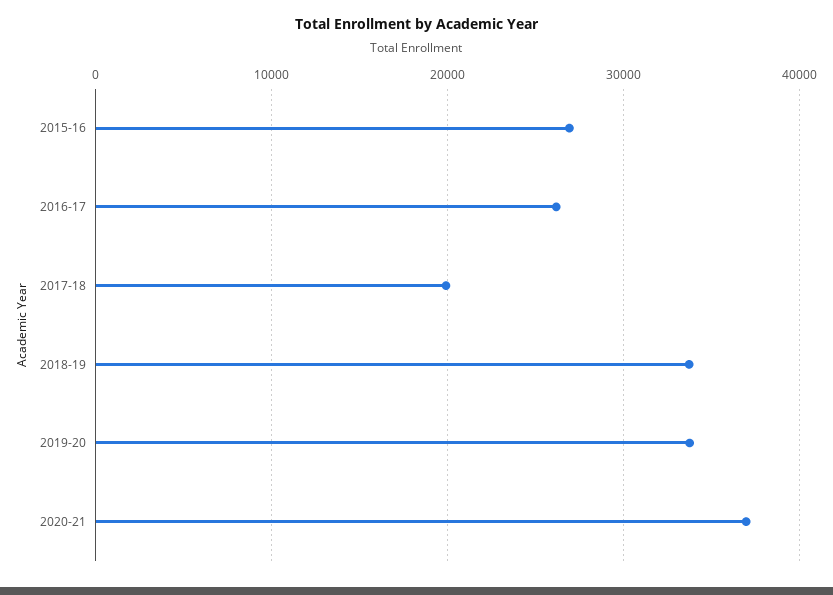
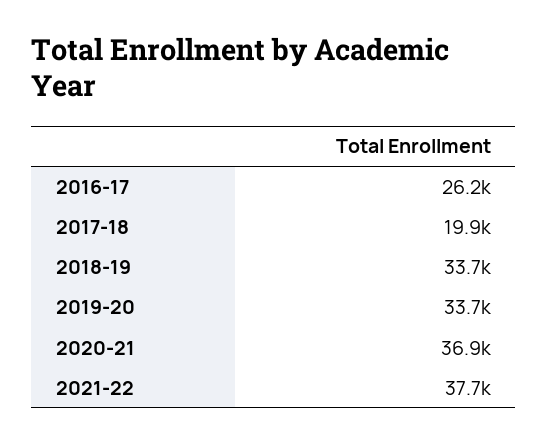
2015-16: 27000 -> none
2021-22: none -> 37700

